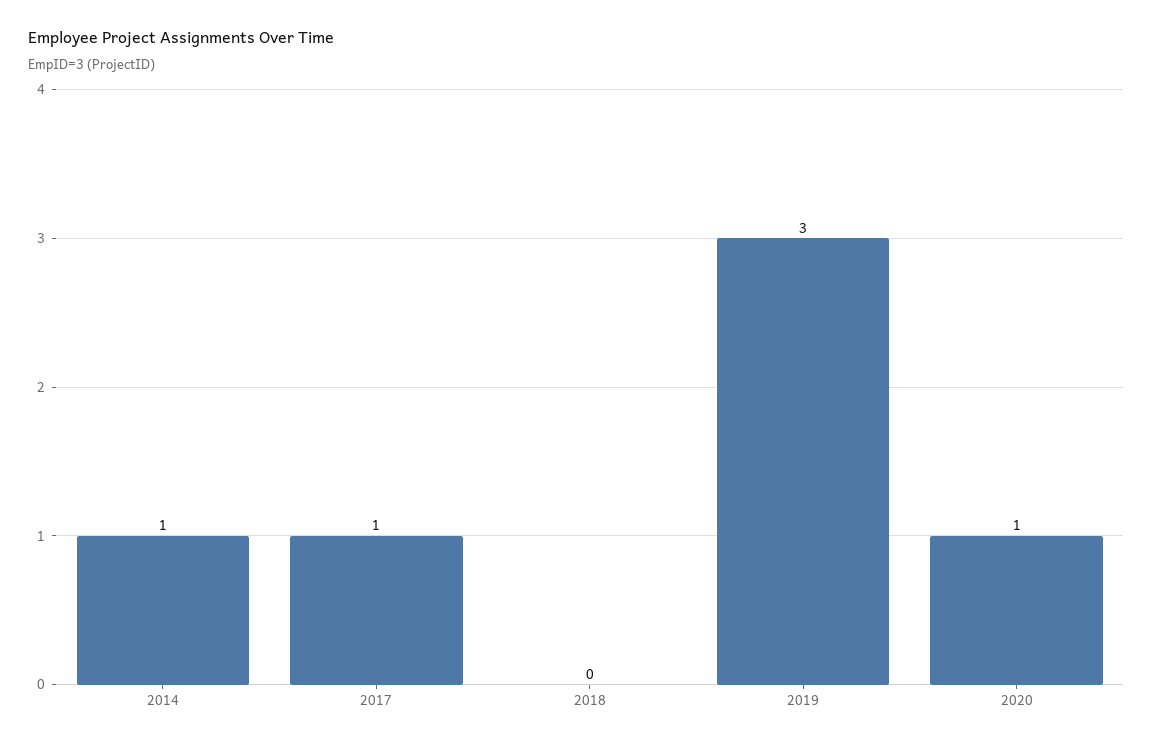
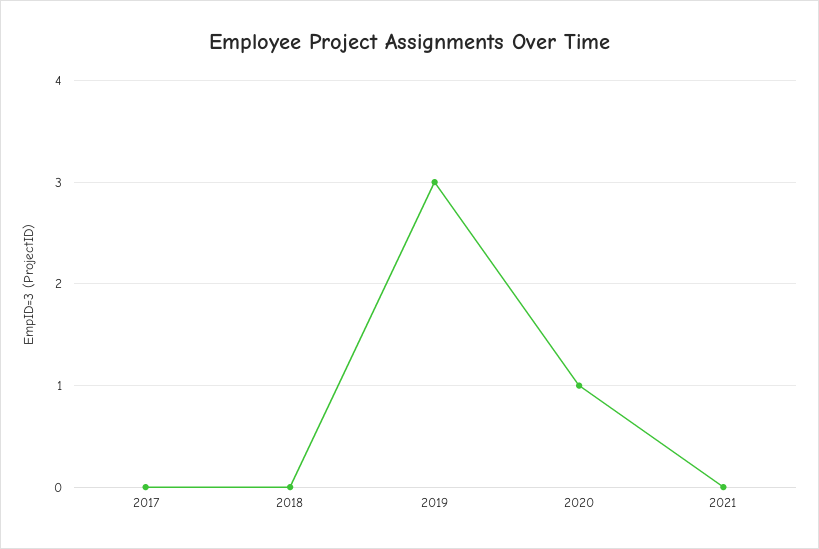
2014: 1 -> none
2017: 1 -> 0
2021: none -> 0

